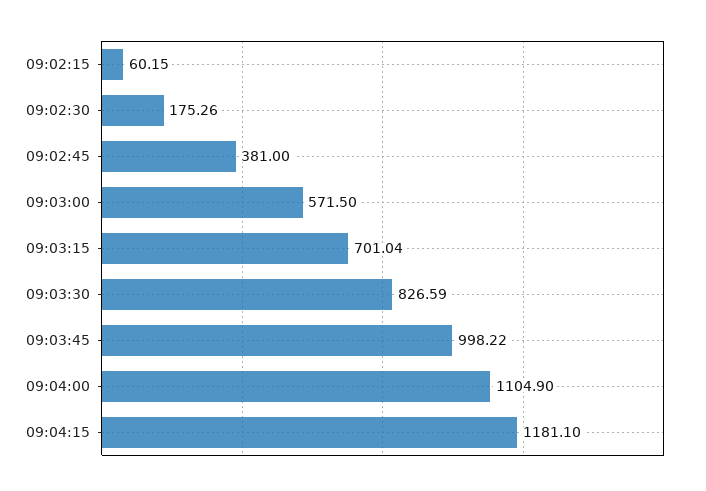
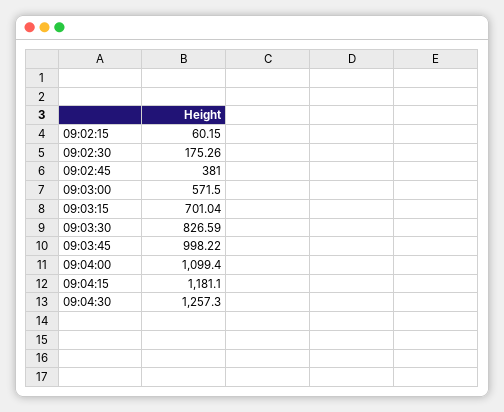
09:04:00: 1104.9 -> 1099.4
09:04:30: none -> 1257.3

